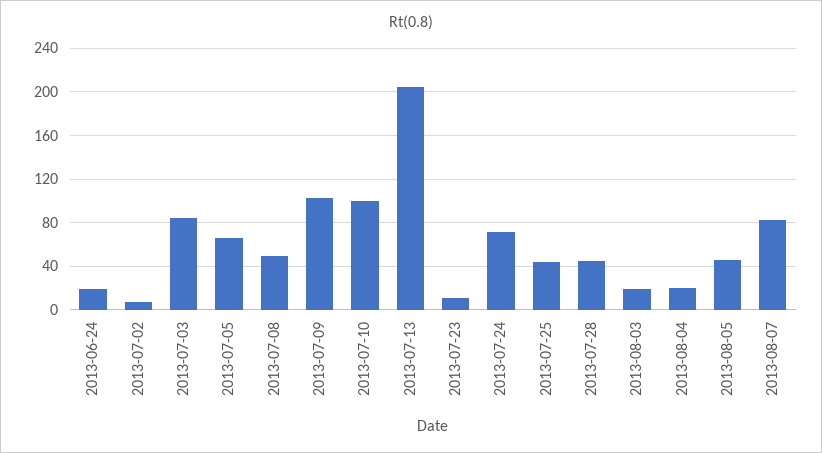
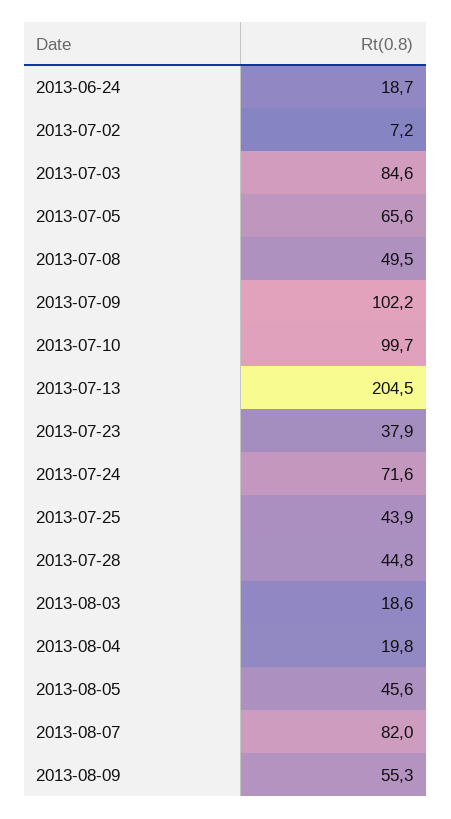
2013-07-23: 10 -> 37.9
2013-08-09: none -> 55.3

